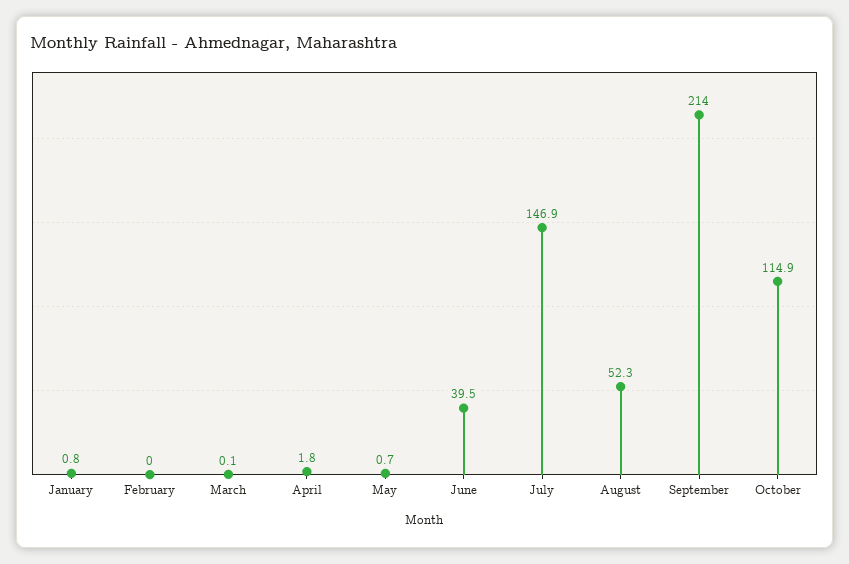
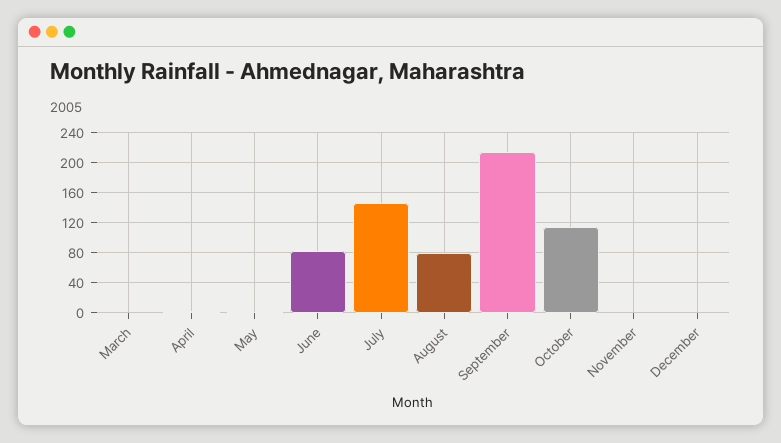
January: 0.8 -> none
February: 0 -> none
June: 39.5 -> 80
August: 52.3 -> 80
November: none -> 0
December: none -> 0

